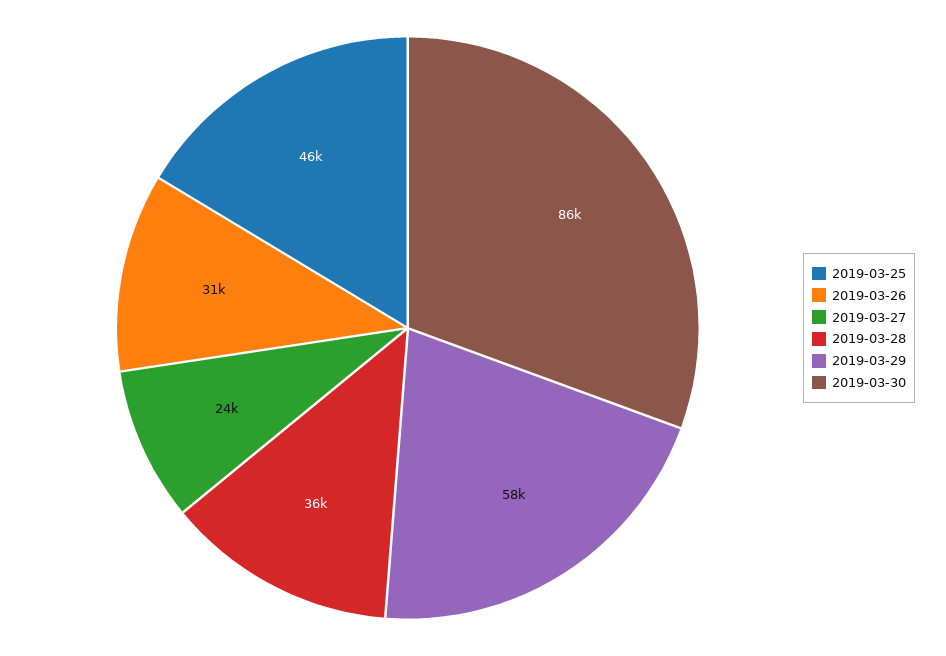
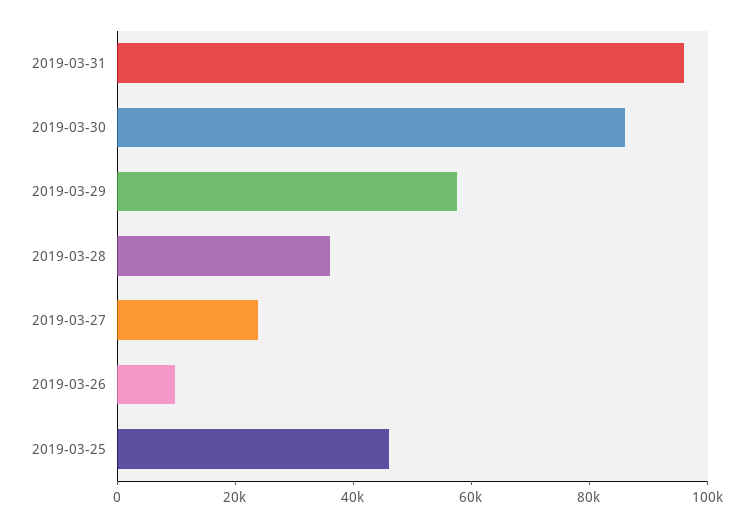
2019-03-26: 31000 -> 10000
2019-03-31: none -> 95000

